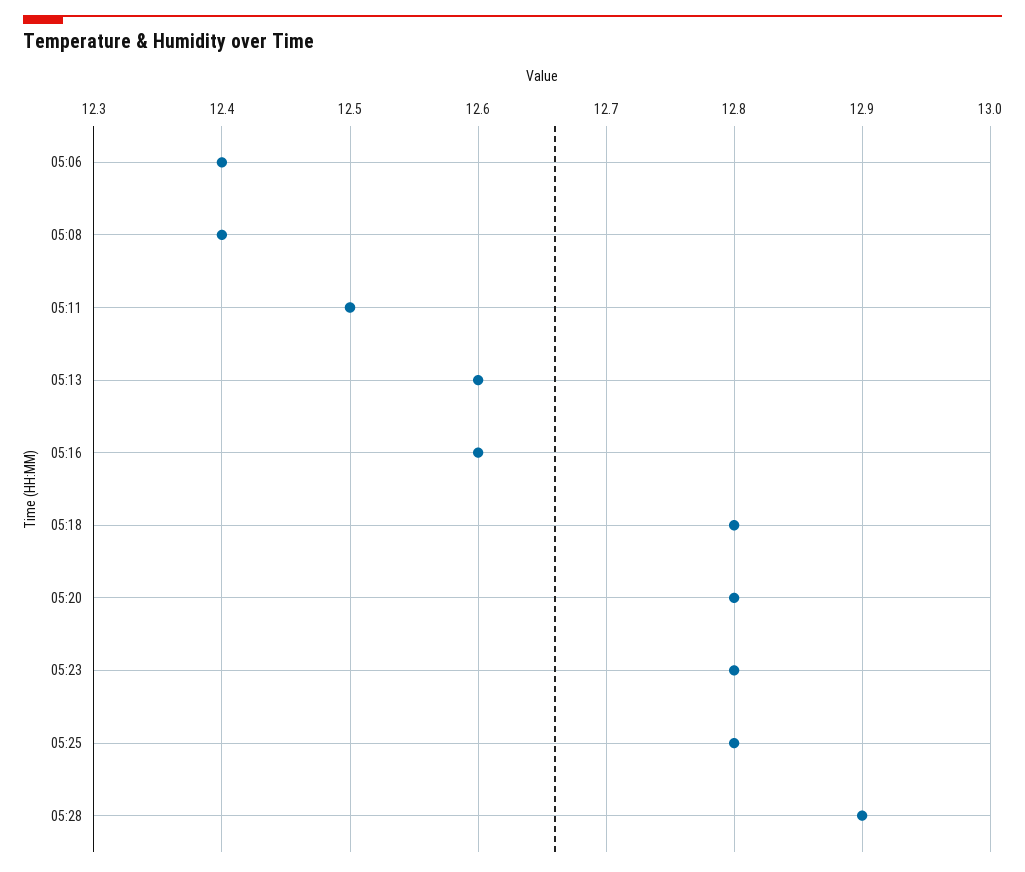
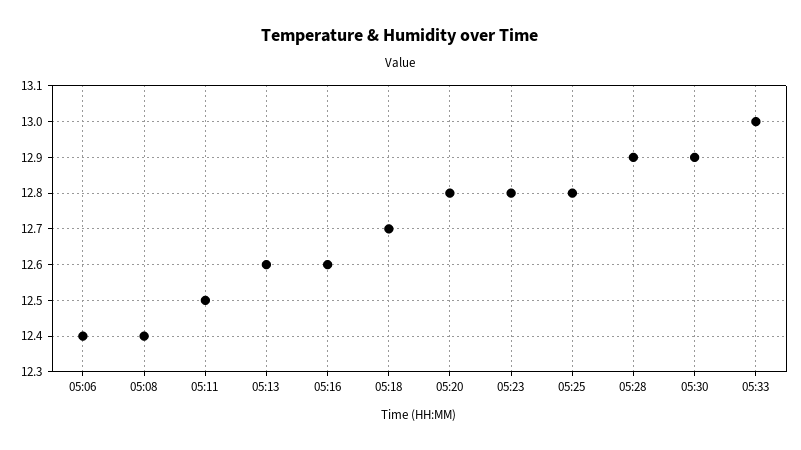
05:18: 12.8 -> 12.7
05:30: none -> 12.9
05:33: none -> 13

